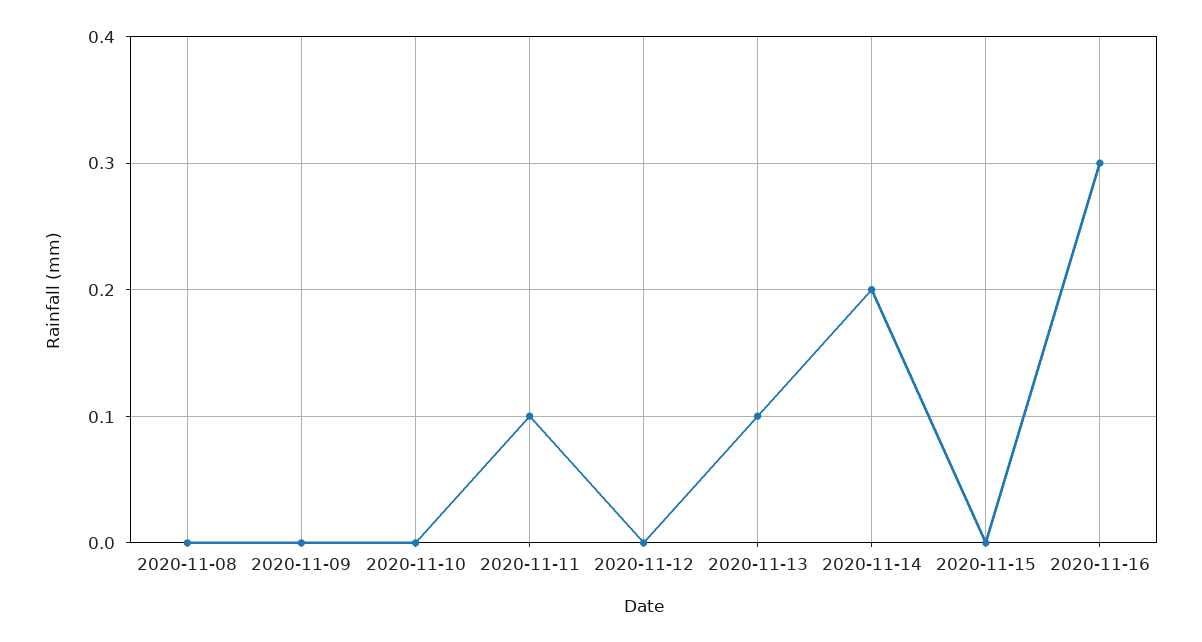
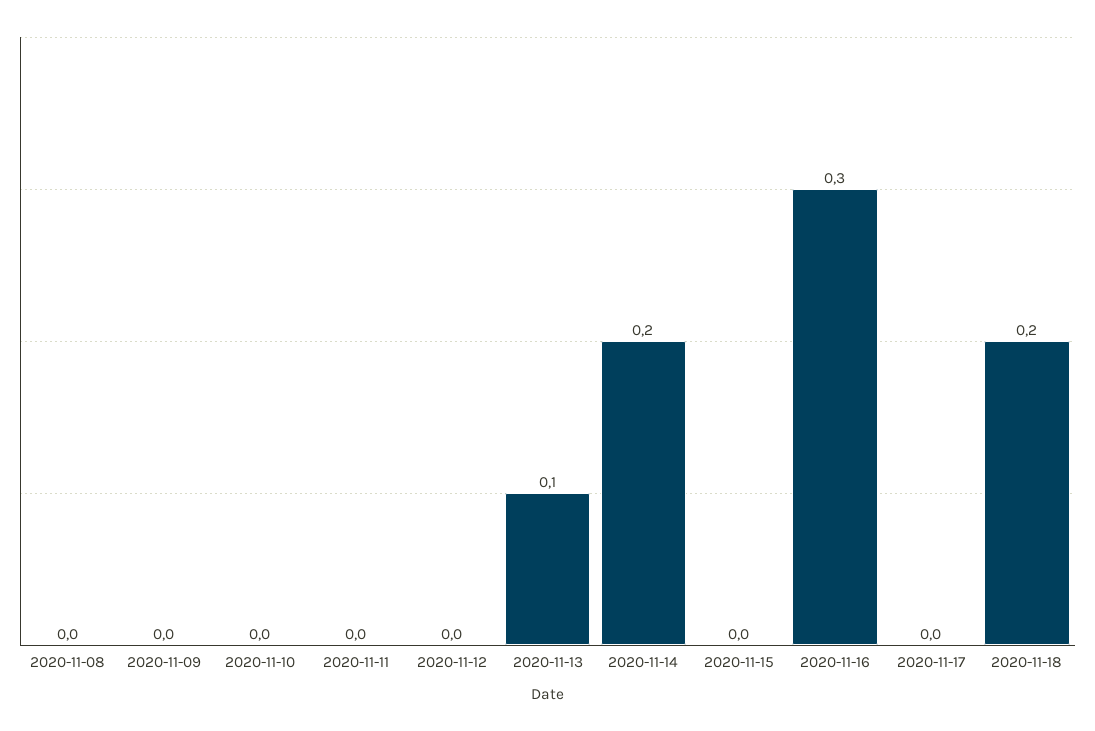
2020-11-11: 0.1 -> 0
2020-11-17: none -> 0
2020-11-18: none -> 0.2

